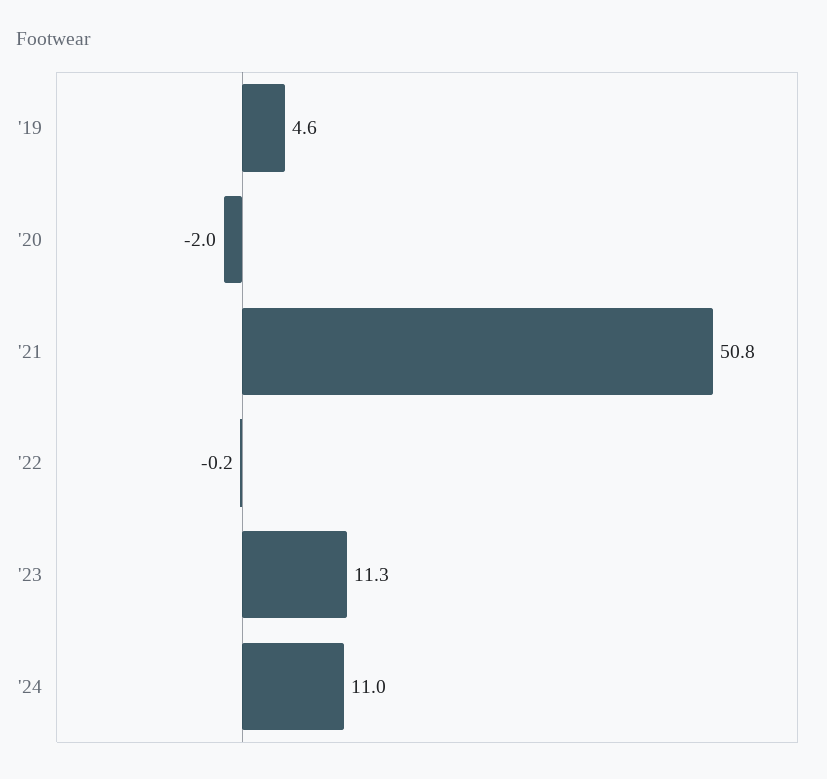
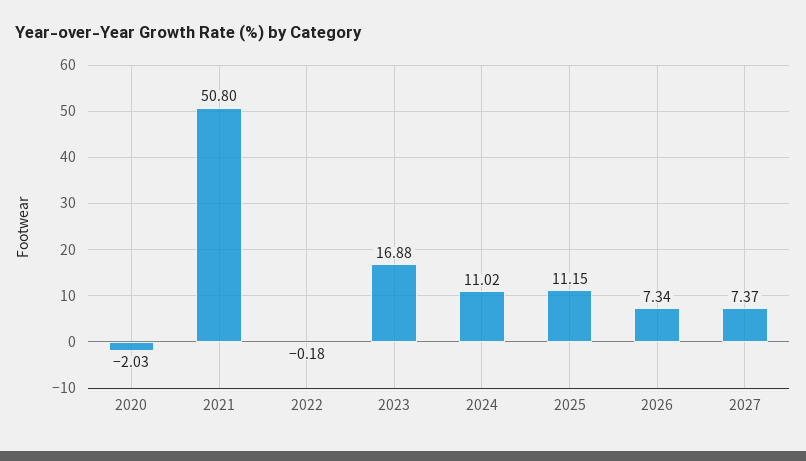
'19: 4.6 -> none
'23: 11.3 -> 16.88
2025: none -> 11.15
2026: none -> 7.34
2027: none -> 7.37

